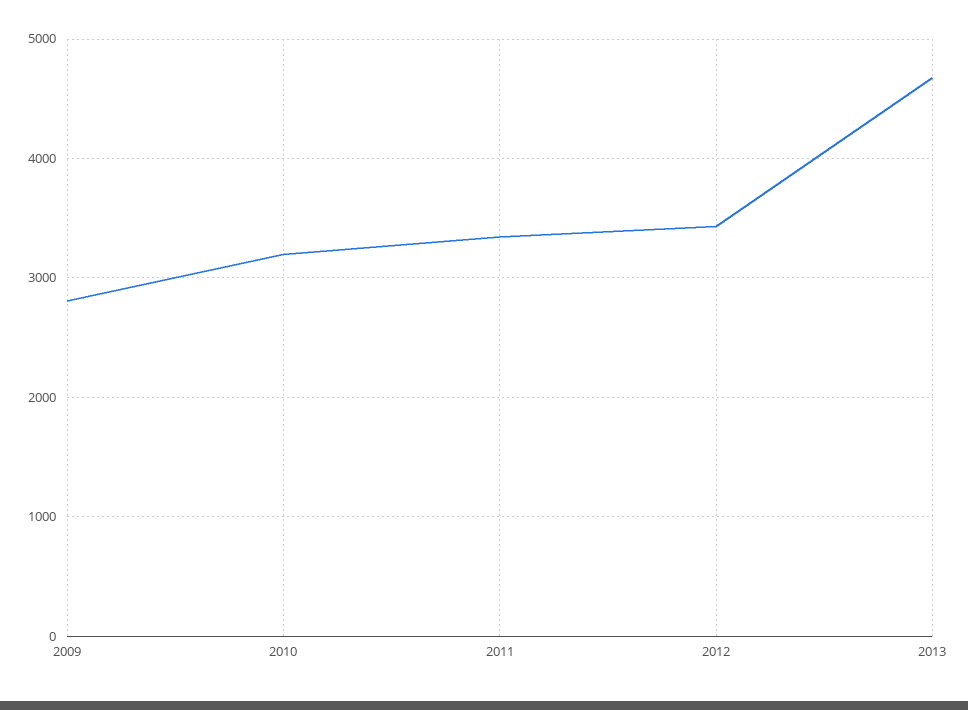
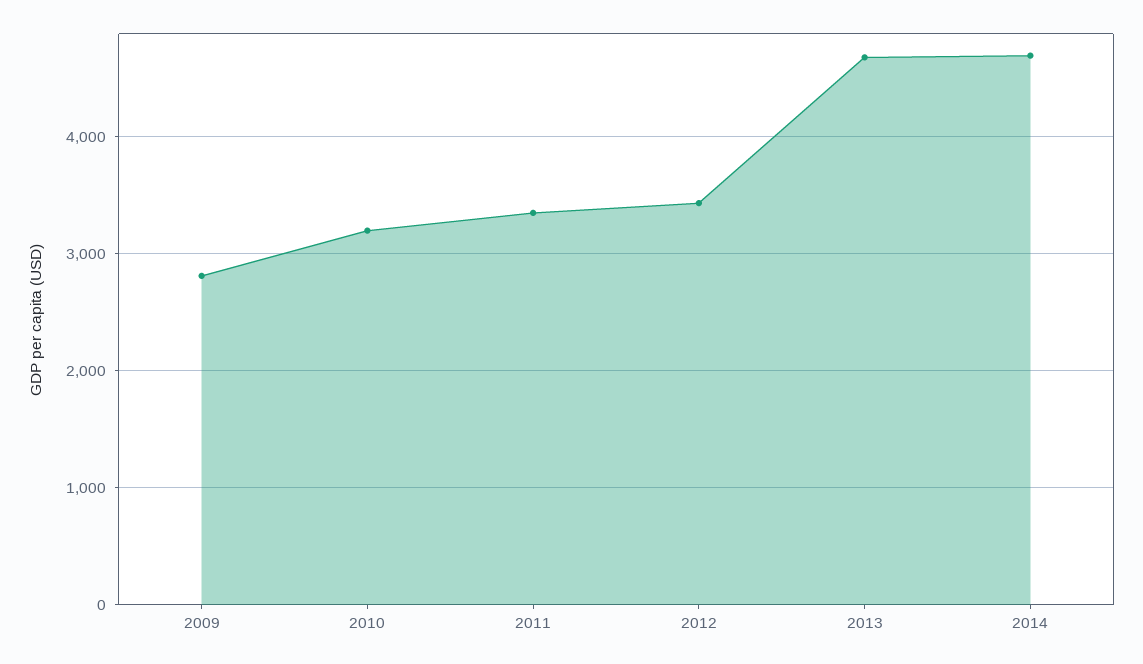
2014: none -> 4700

